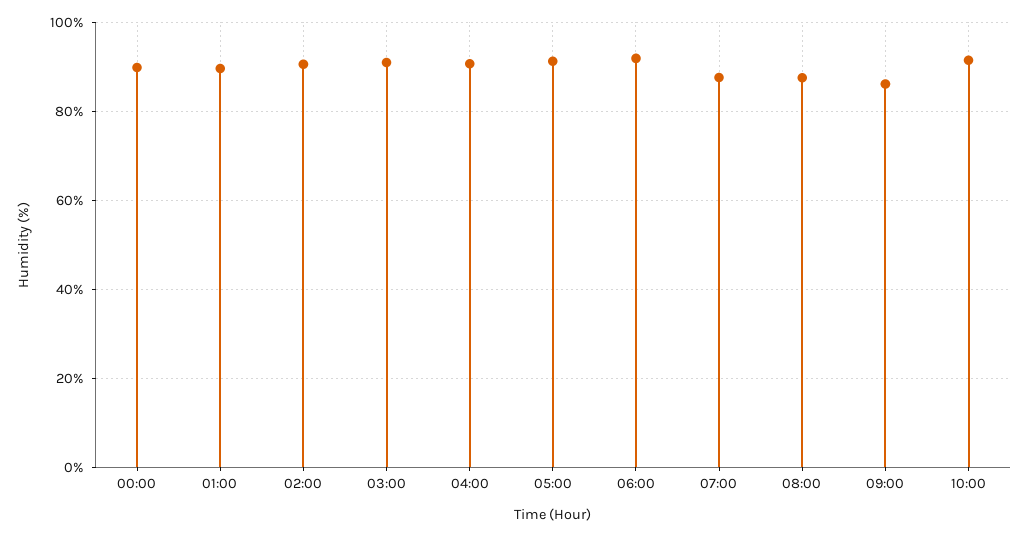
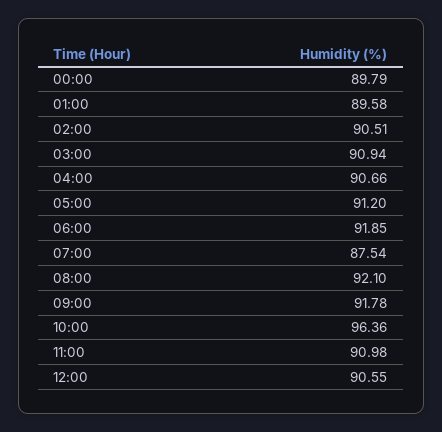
08:00: 88 -> 92.1
09:00: 86 -> 91.78
10:00: 92 -> 96.36
11:00: none -> 90.98
12:00: none -> 90.55

